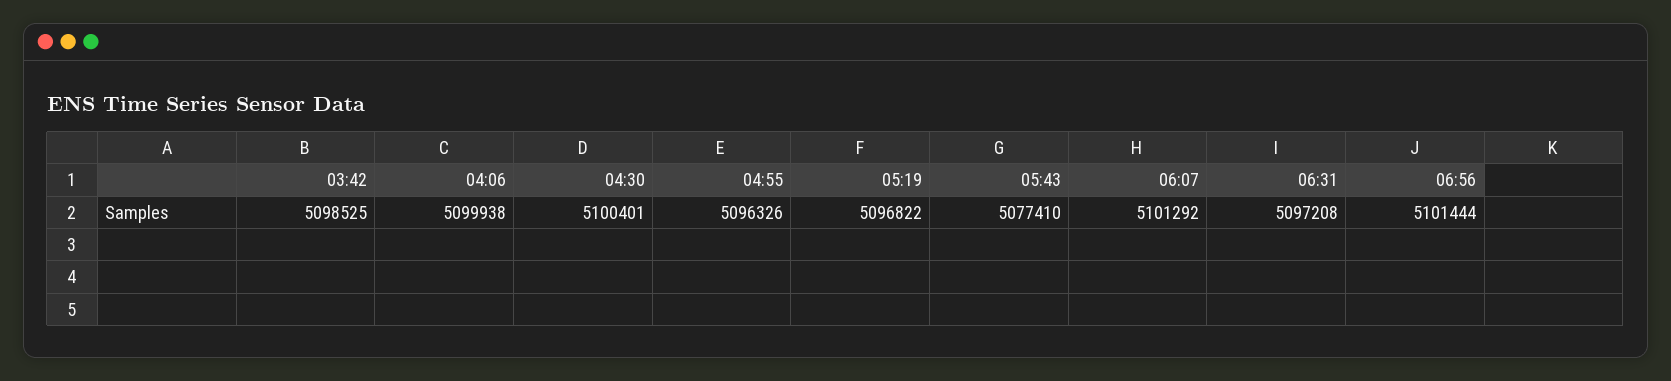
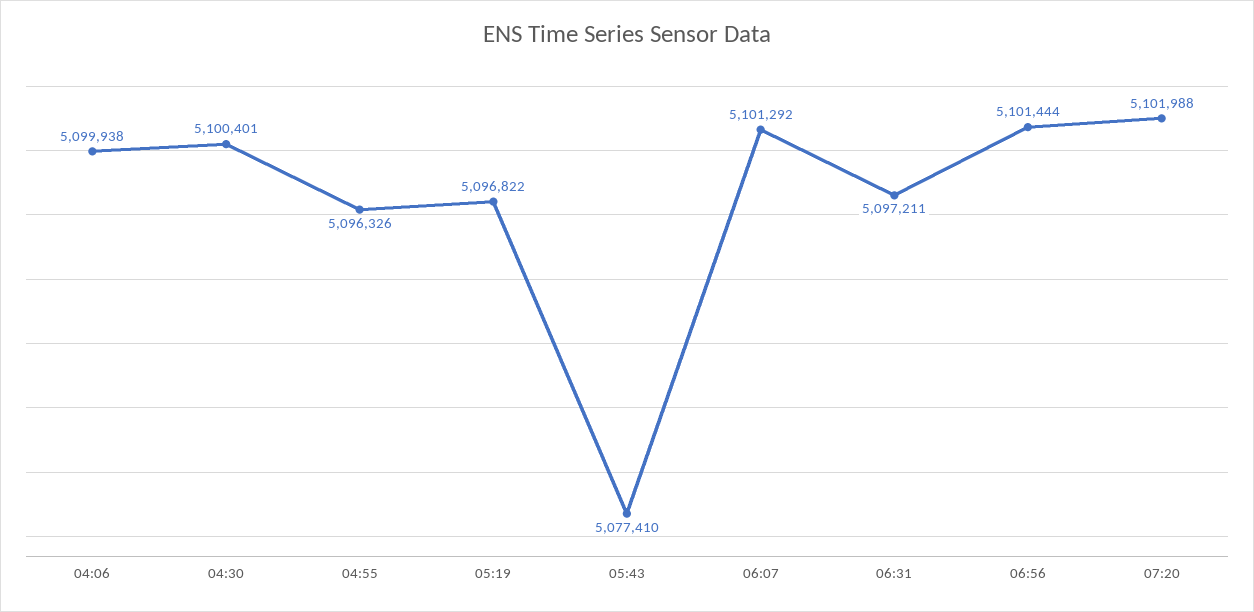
03:42: 5098525 -> none
06:31: 5097208 -> 5097211
07:20: none -> 5101988

